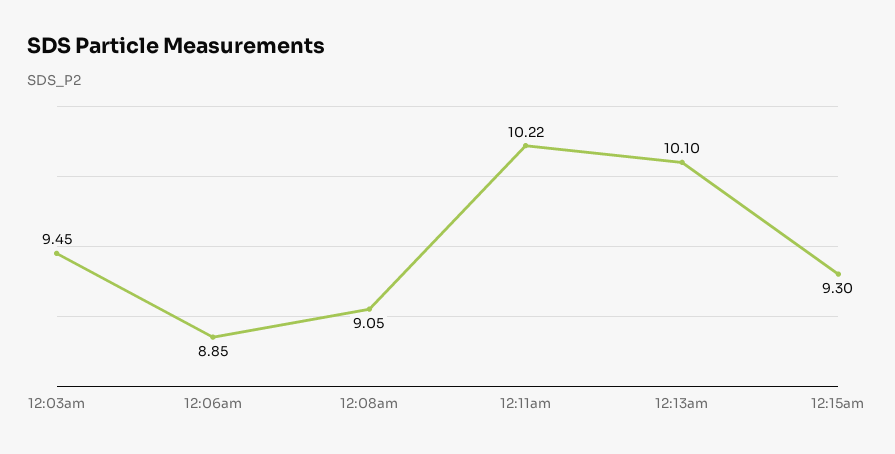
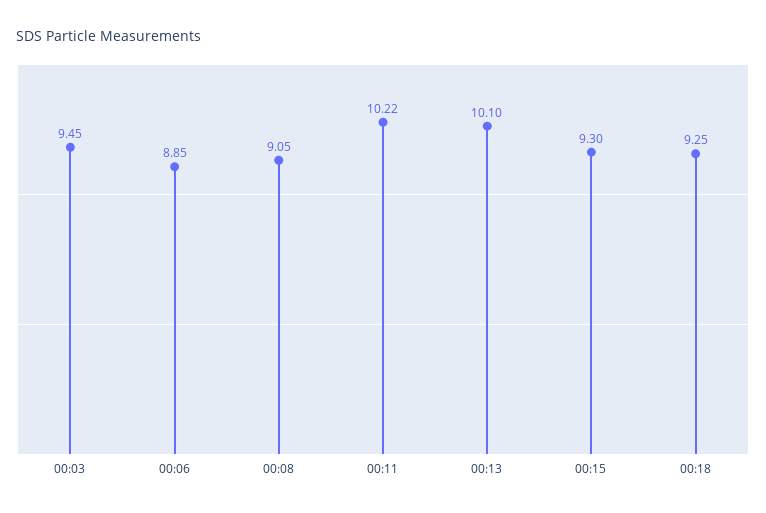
00:18: none -> 9.25

